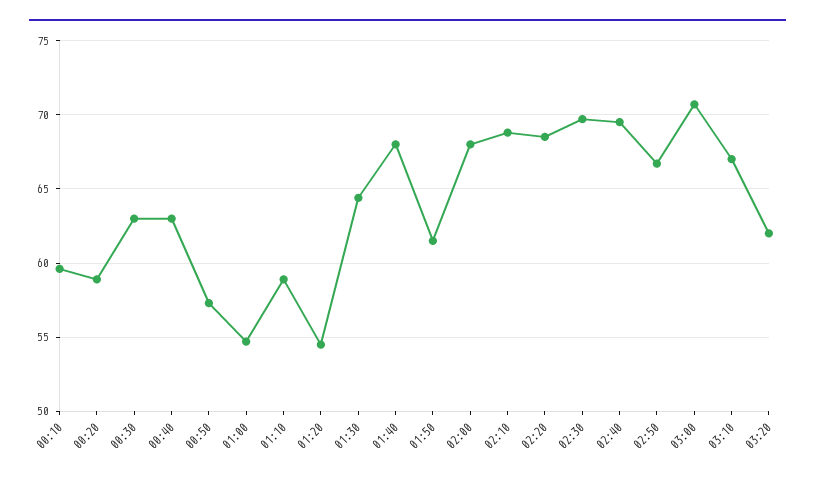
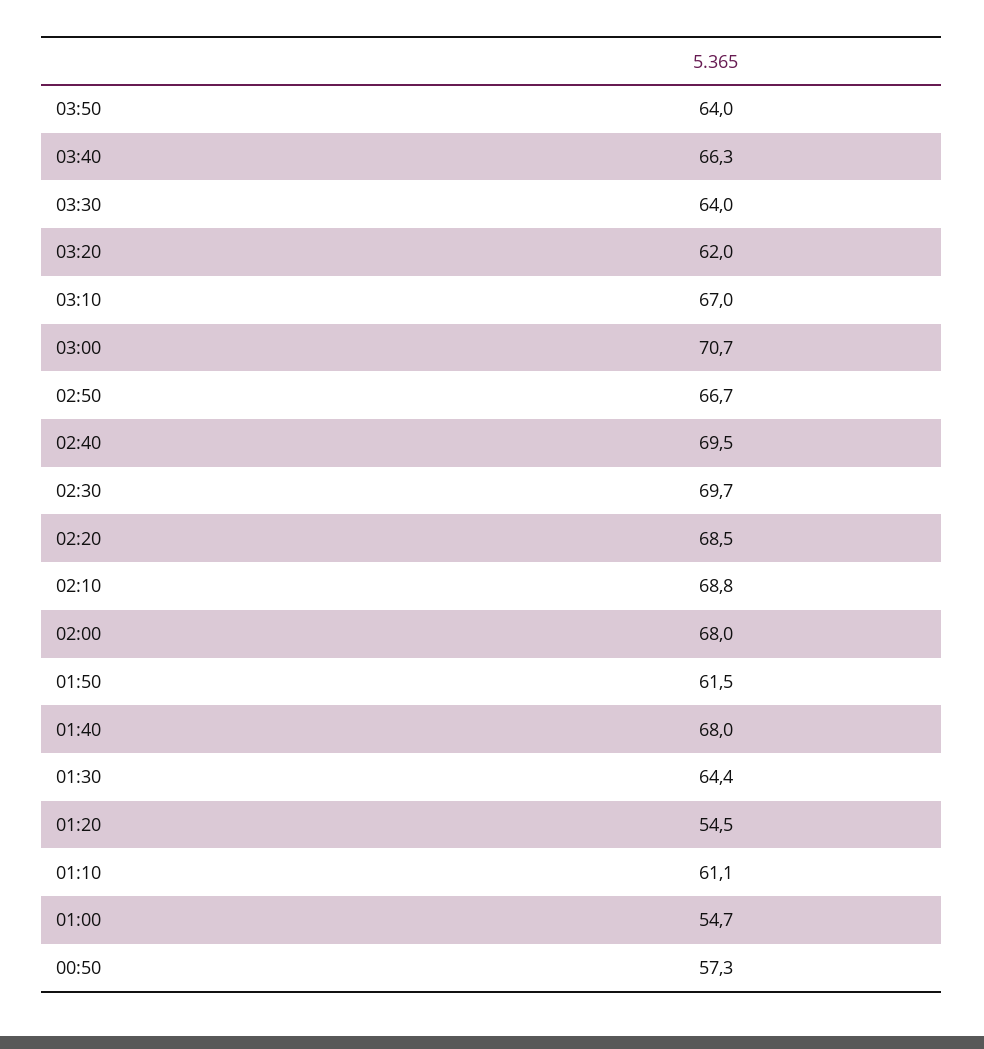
00:10: 59.5 -> none
00:20: 59 -> none
00:30: 63 -> none
00:40: 63 -> none
01:10: 59 -> 61.1
03:50: none -> 64
03:40: none -> 66.3
03:30: none -> 64

